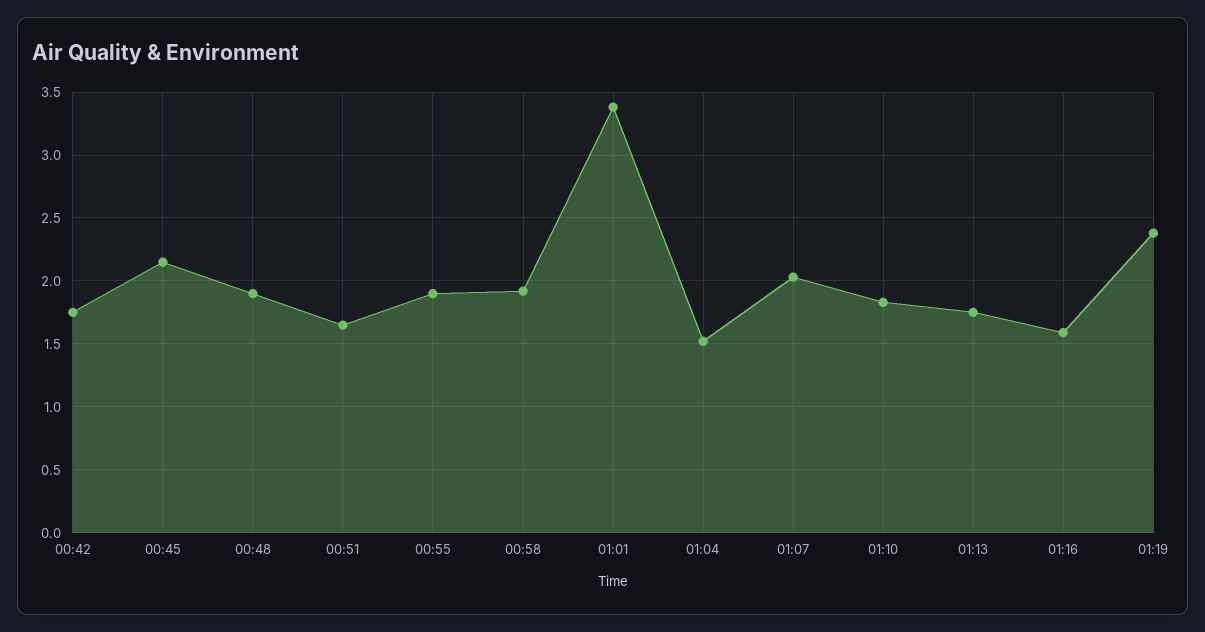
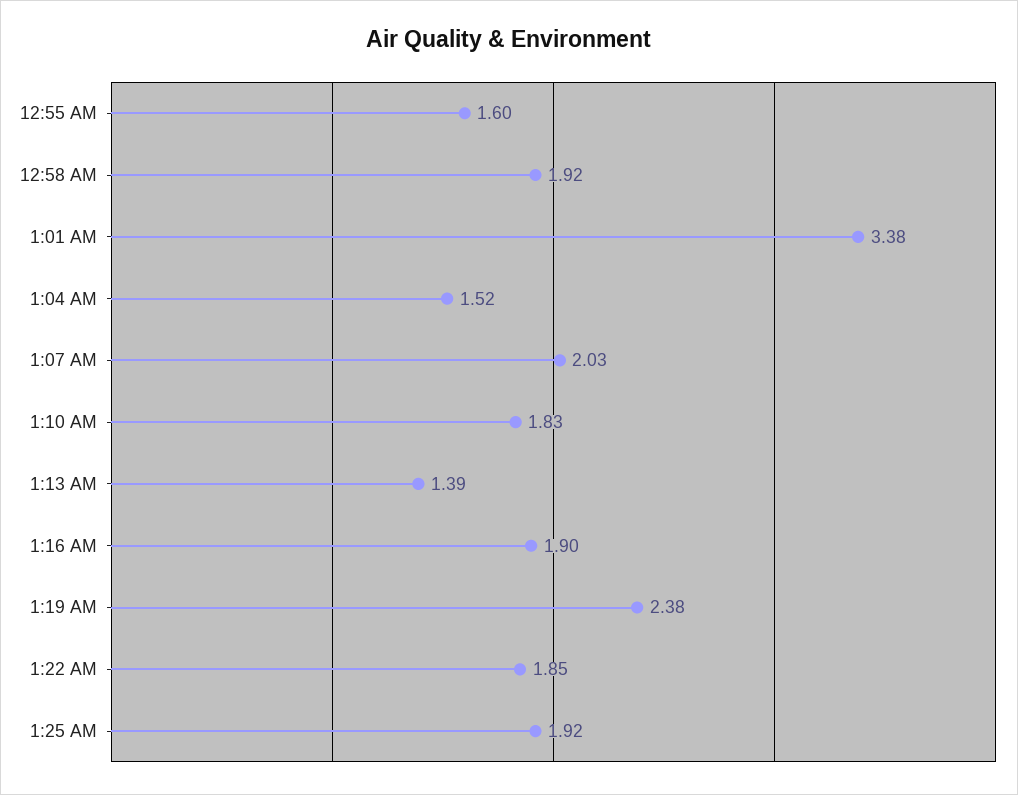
00:42: 1.75 -> none
00:45: 2.15 -> none
00:48: 1.9 -> none
00:51: 1.65 -> none
00:55: 1.9 -> 1.6
01:13: 1.75 -> 1.39
01:16: 1.6 -> 1.9
1:22 AM: none -> 1.85
1:25 AM: none -> 1.92

